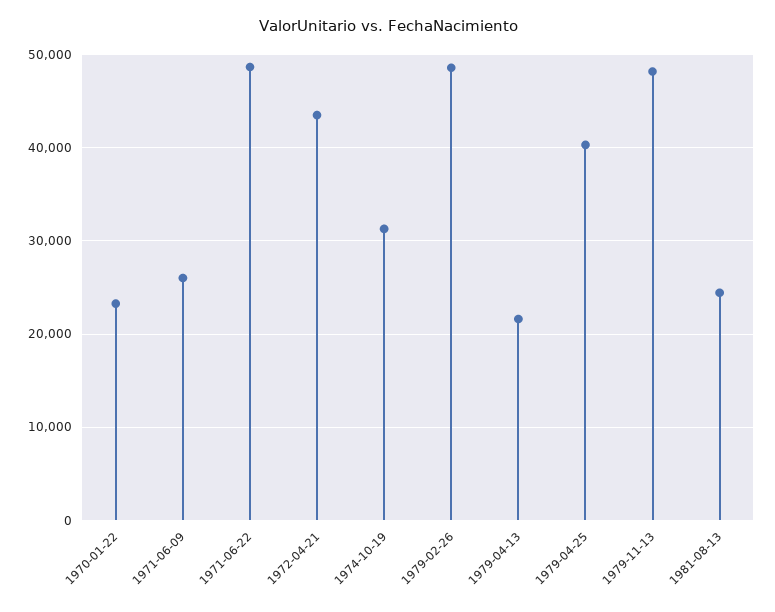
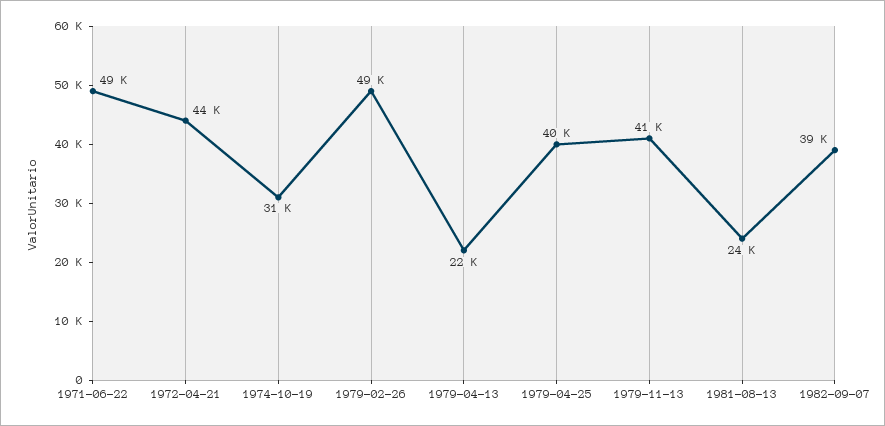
1970-01-22: 23000 -> none
1971-06-09: 26000 -> none
1979-11-13: 48000 -> 41000
1982-09-07: none -> 39000

